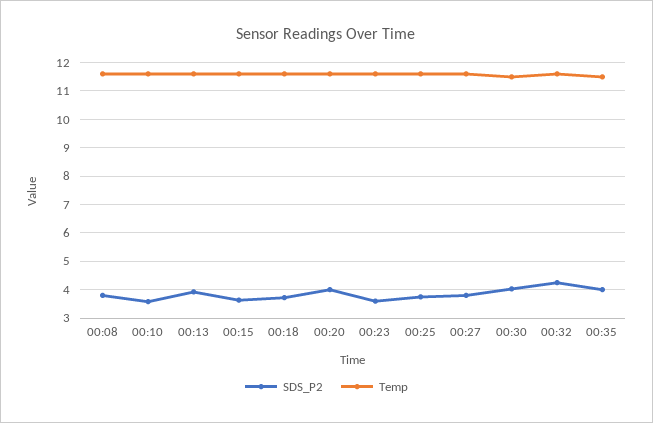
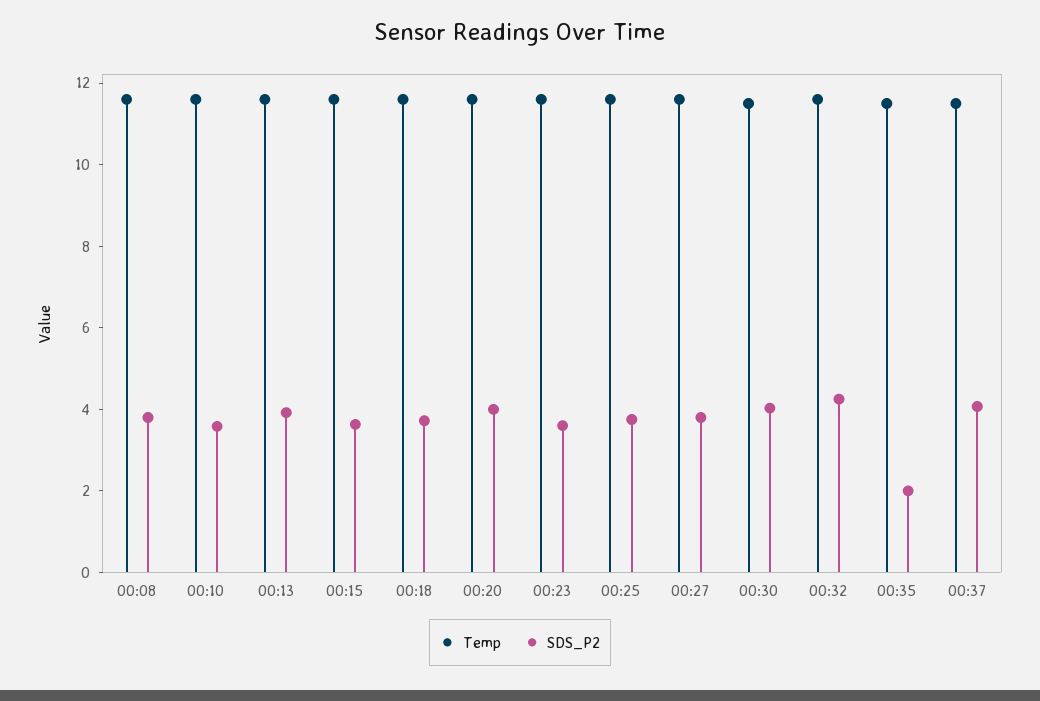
SDS_P2, 00:35: 4 -> 2
Temp, 00:37: none -> 11.5
SDS_P2, 00:37: none -> 4

